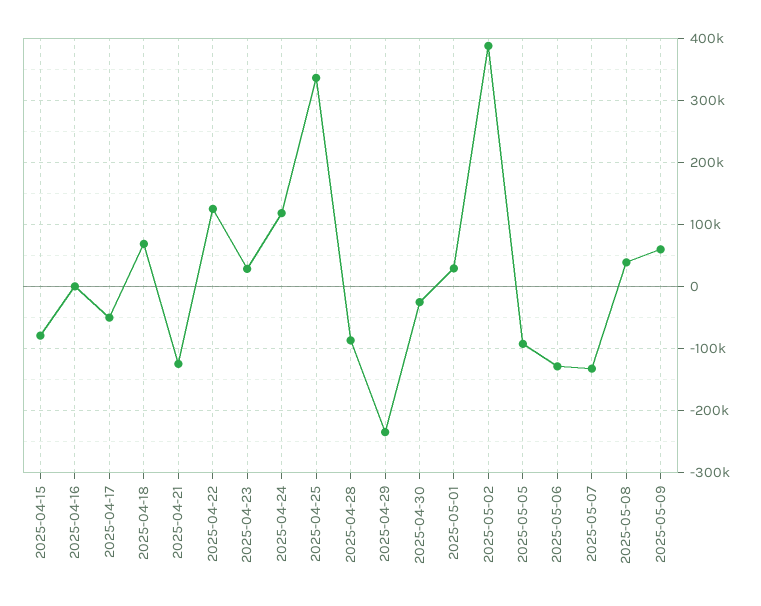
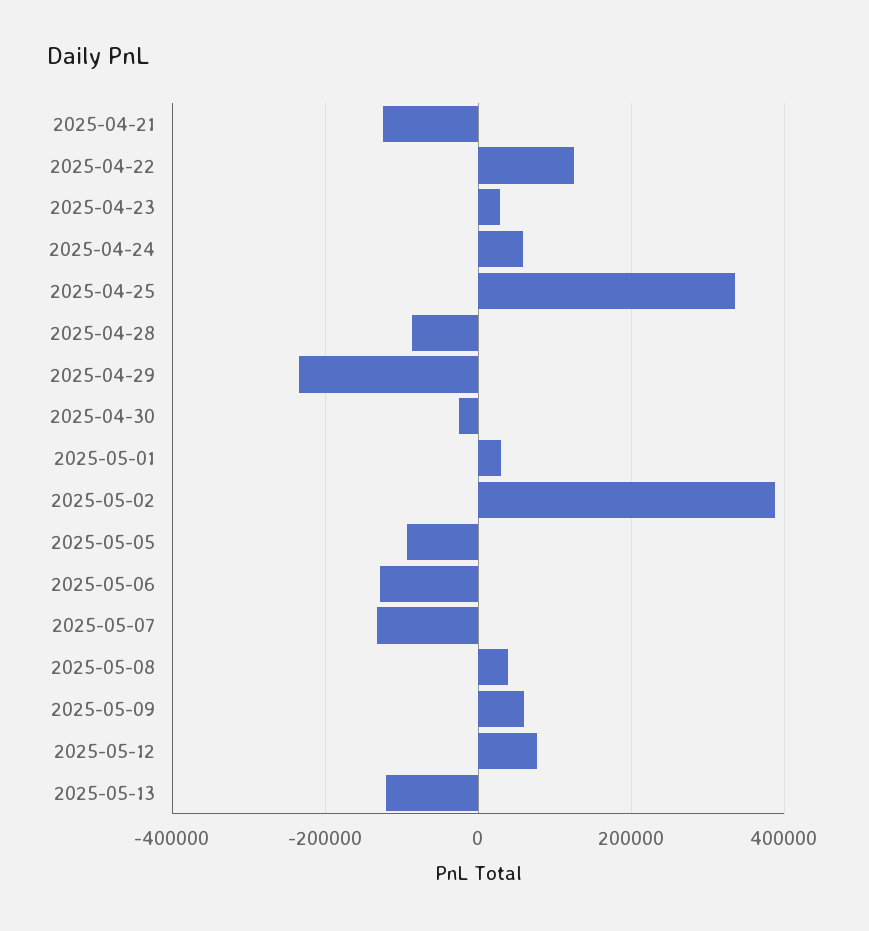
2025-04-15: -80000 -> none
2025-04-16: 0 -> none
2025-04-17: -50000 -> none
2025-04-18: 70000 -> none
2025-04-24: 120000 -> 60000
2025-05-12: none -> 80000
2025-05-13: none -> -120000

